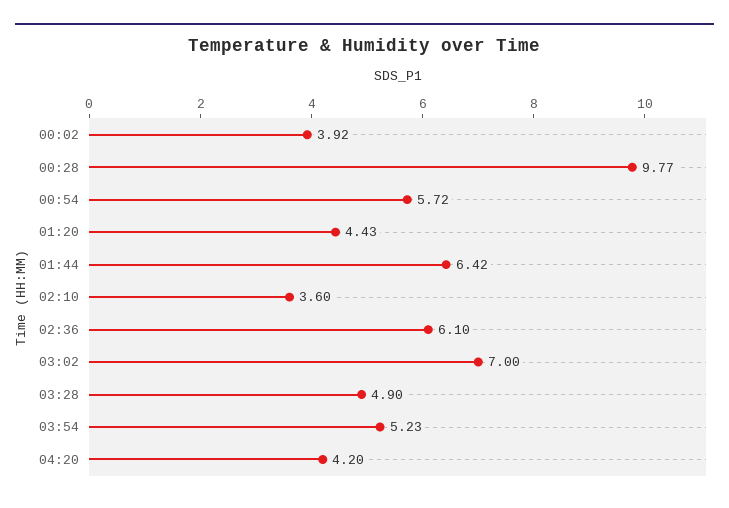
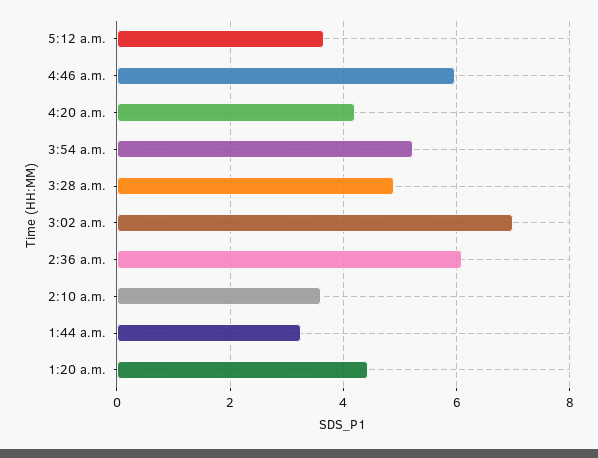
00:02: 3.92 -> none
00:28: 9.77 -> none
00:54: 5.72 -> none
01:44: 6.42 -> 3.2
5:12 a.m.: none -> 3.6
4:46 a.m.: none -> 6

